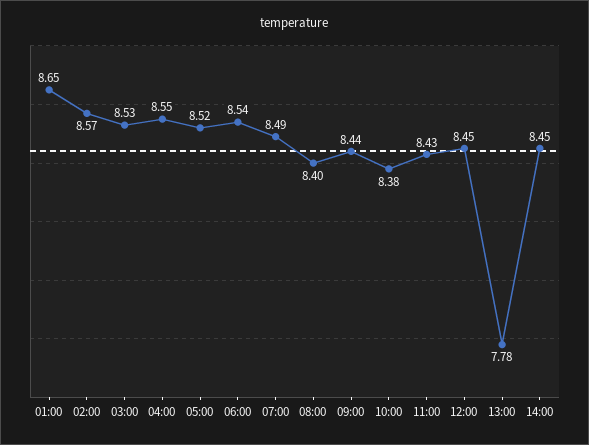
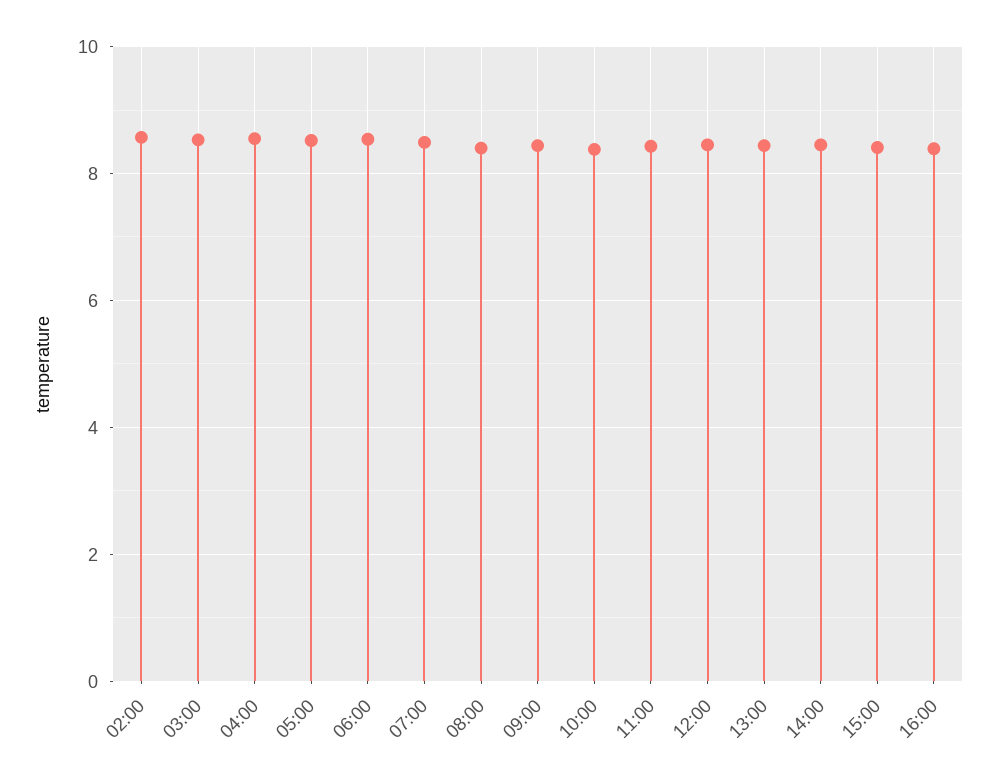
01:00: 8.65 -> none
13:00: 7.78 -> 8.4
15:00: none -> 8.4
16:00: none -> 8.4

